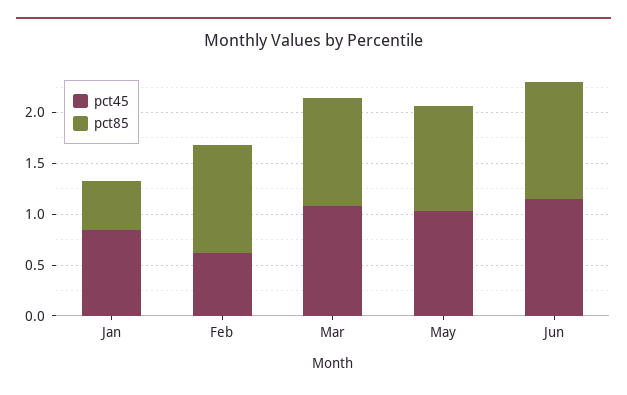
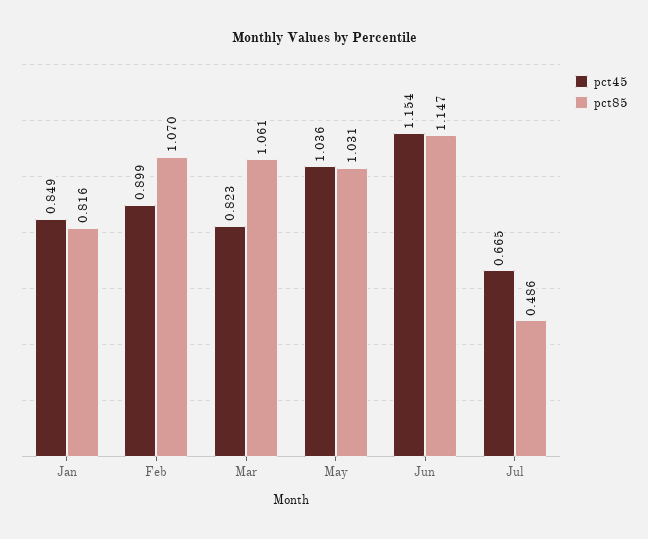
pct85, Jan: 0.5 -> 0.816
pct45, Feb: 0.6 -> 0.899
pct45, Mar: 1.1 -> 0.823
pct45, Jul: none -> 0.665
pct85, Jul: none -> 0.486

